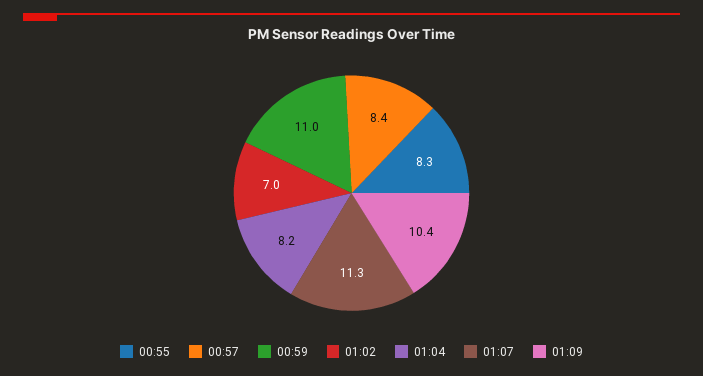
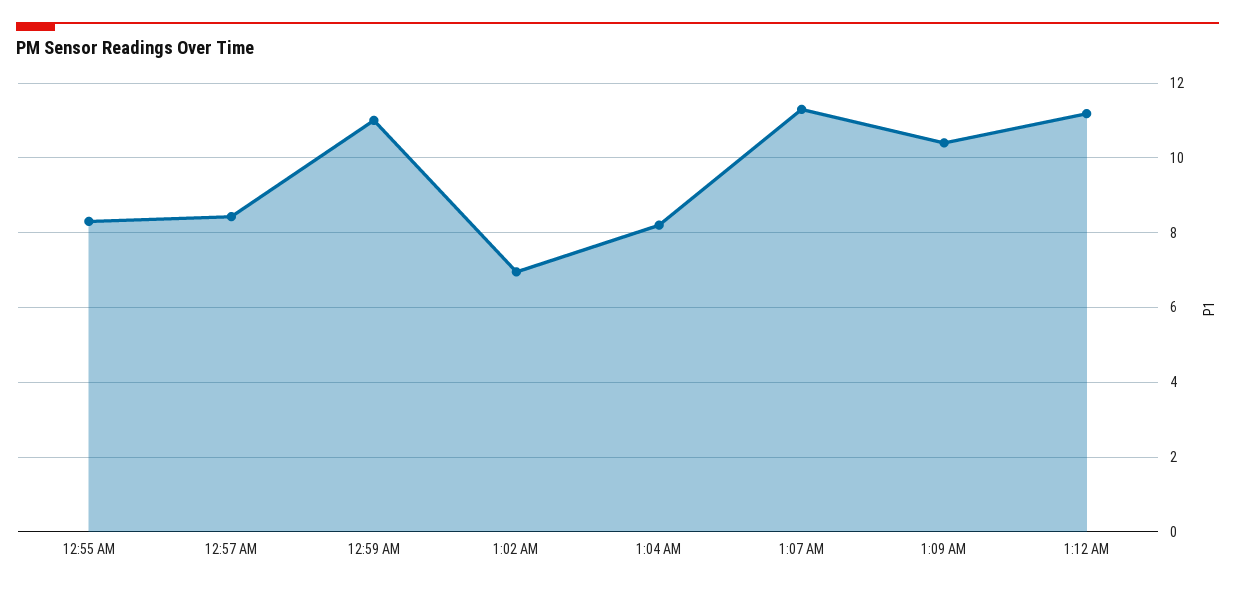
1:12 AM: none -> 11.2

